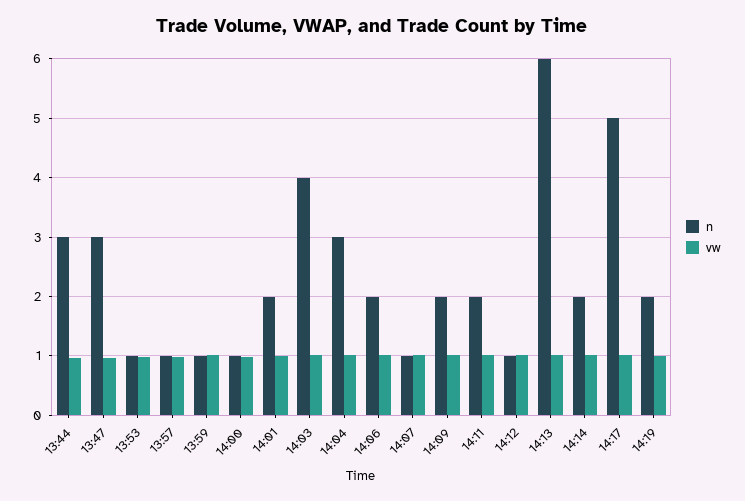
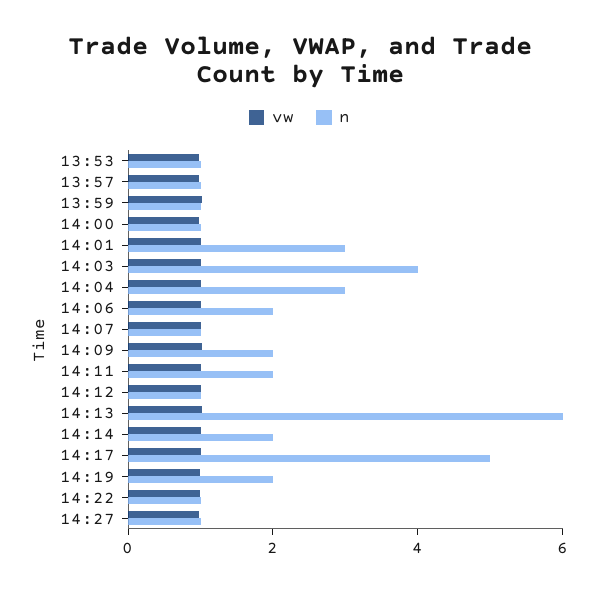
n, 13:44: 3 -> none
vw, 13:44: 1 -> none
n, 13:47: 3 -> none
vw, 13:47: 1 -> none
n, 14:01: 2 -> 3
vw, 14:22: none -> 1
n, 14:22: none -> 1
vw, 14:27: none -> 1
n, 14:27: none -> 1

